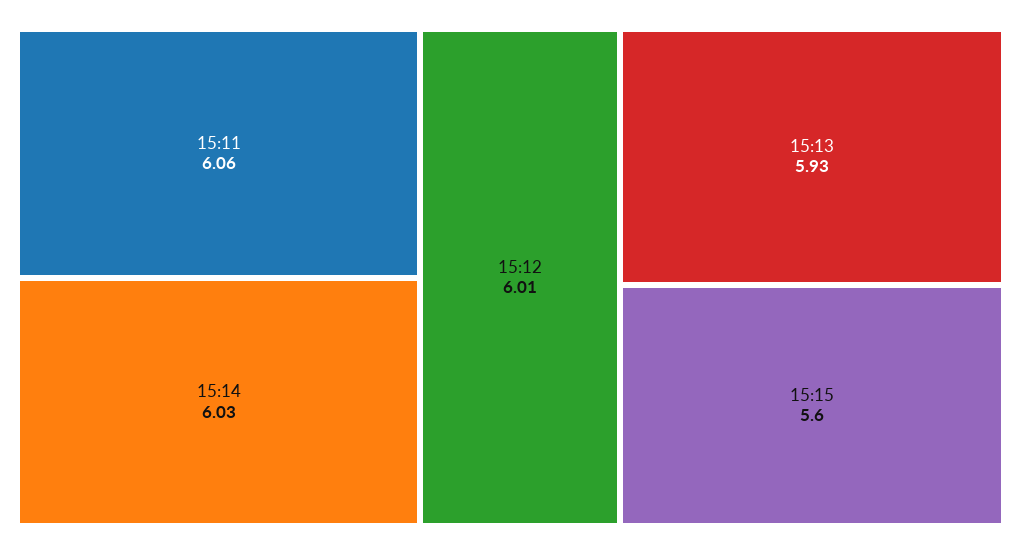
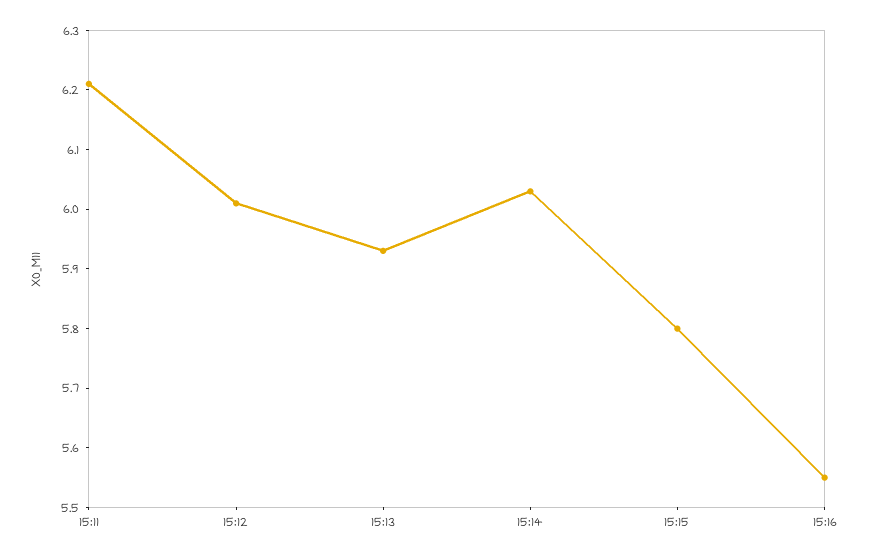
15:11: 6.06 -> 6.2
15:15: 5.6 -> 5.8
15:16: none -> 5.55

